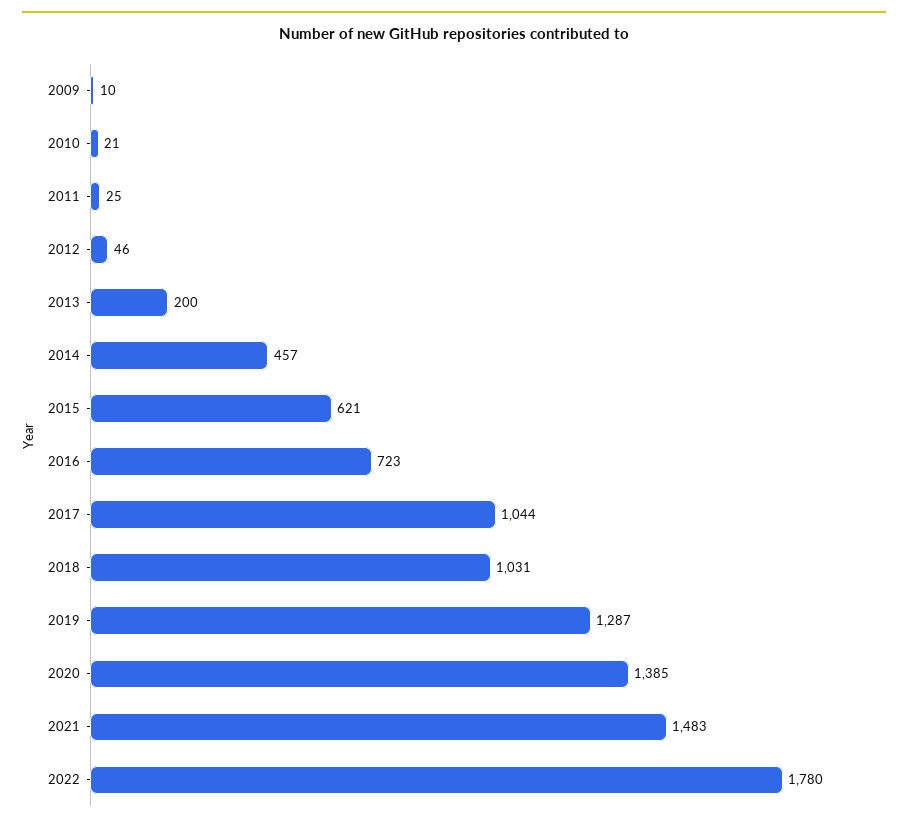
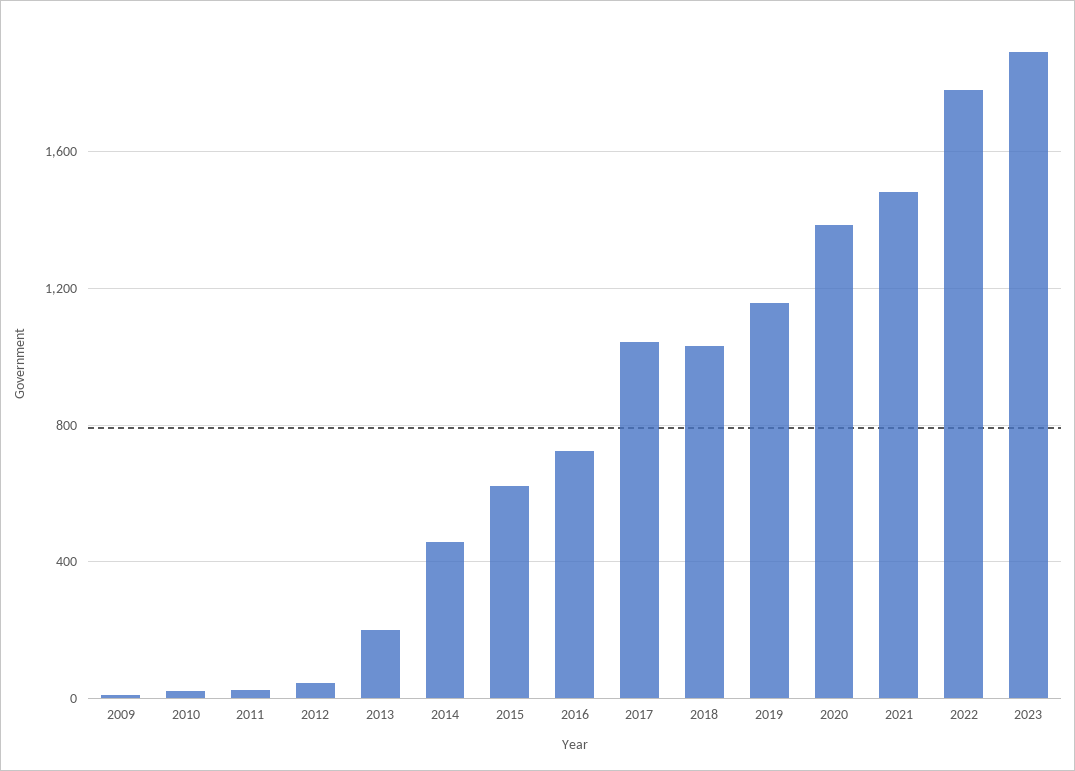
2019: 1287 -> 1150
2023: none -> 1900

